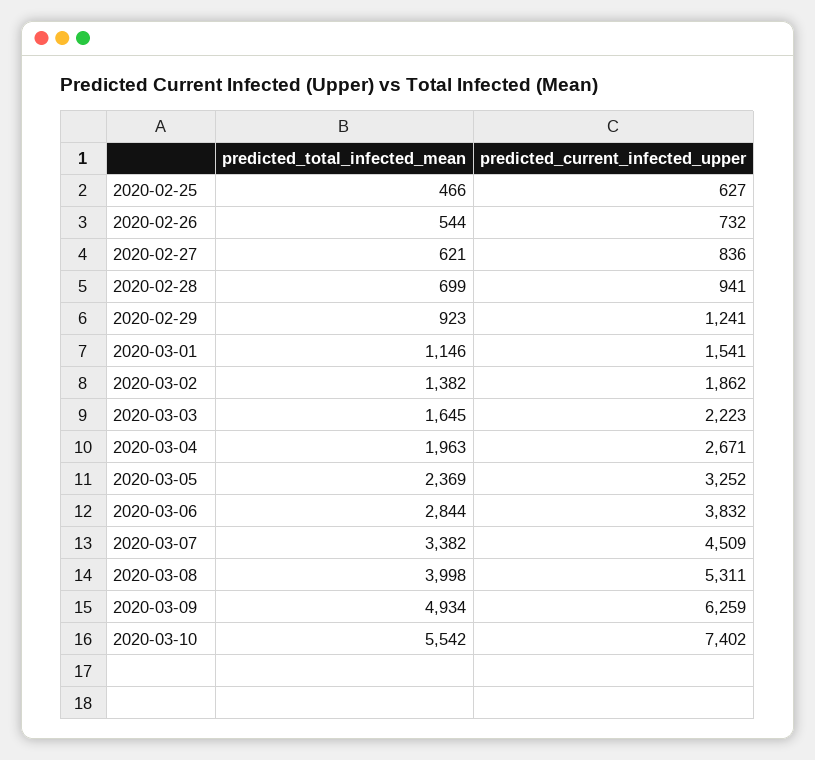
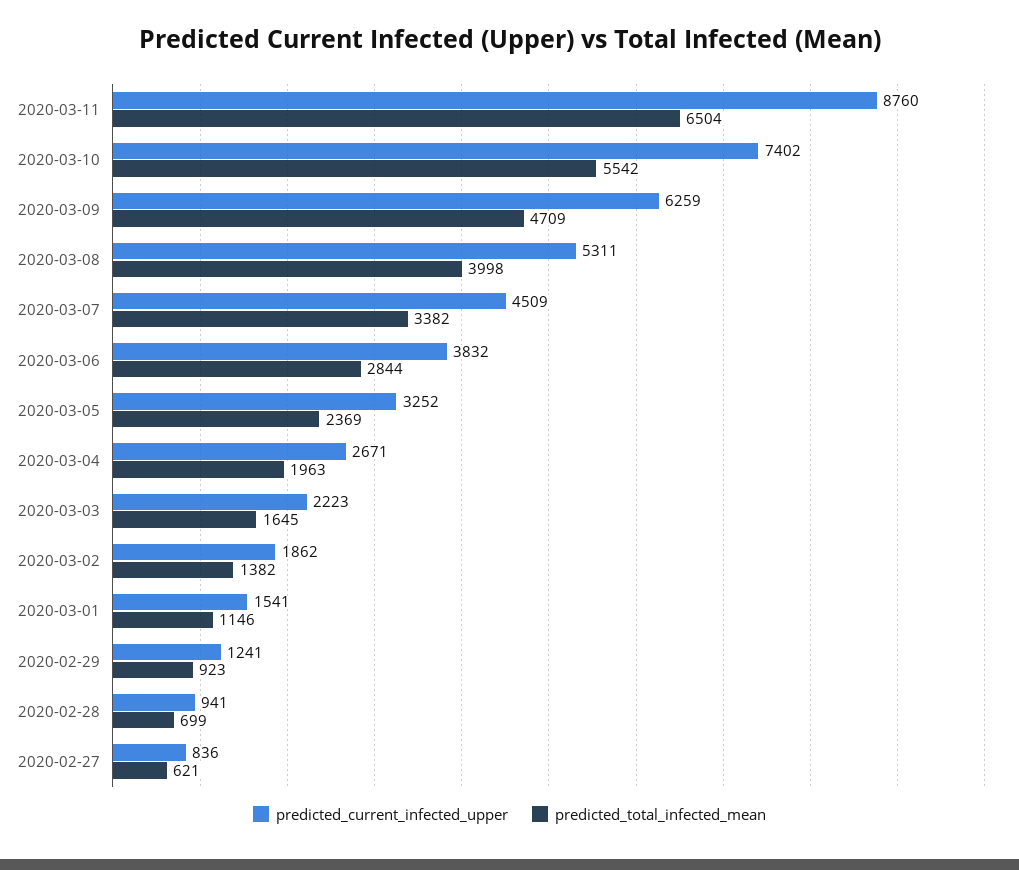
predicted_total_infected_mean, 2020-02-25: 466 -> none
predicted_current_infected_upper, 2020-02-25: 627 -> none
predicted_total_infected_mean, 2020-02-26: 544 -> none
predicted_current_infected_upper, 2020-02-26: 732 -> none
predicted_total_infected_mean, 2020-03-09: 4934 -> 4709
predicted_current_infected_upper, 2020-03-11: none -> 8760
predicted_total_infected_mean, 2020-03-11: none -> 6504

